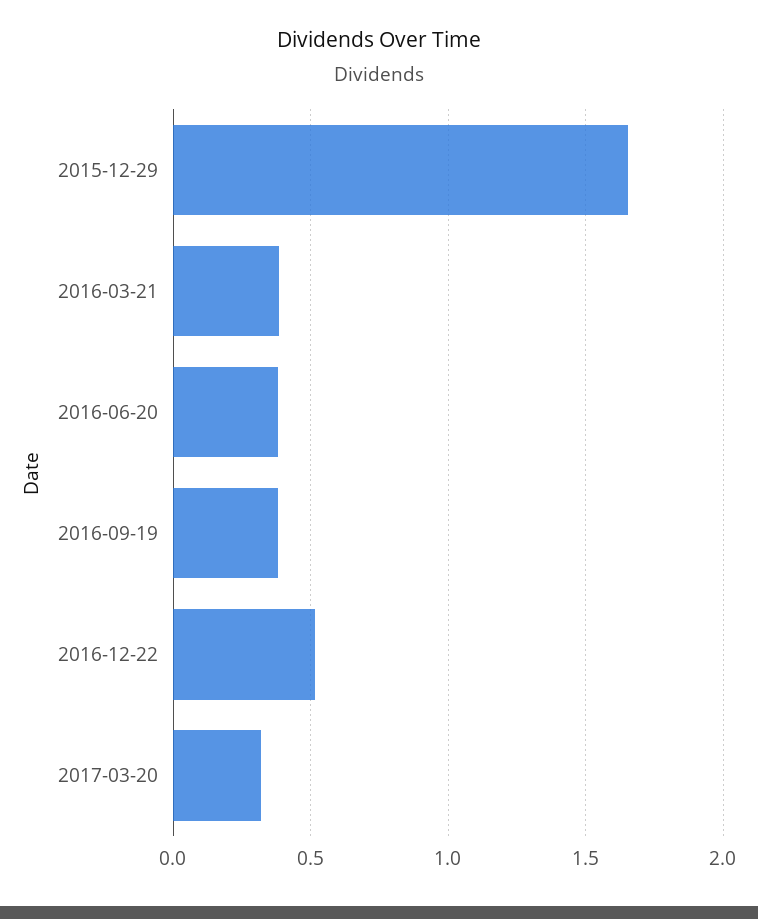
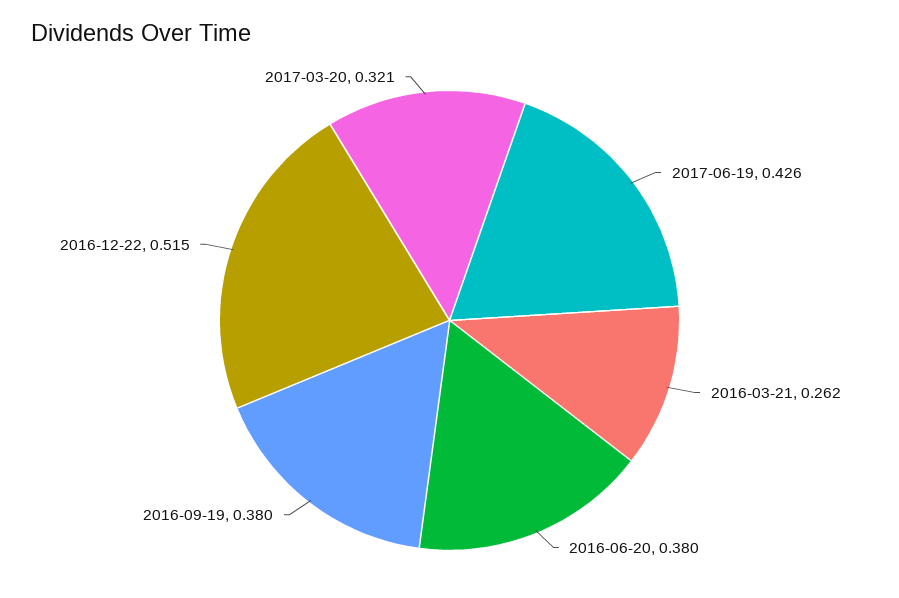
2015-12-29: 1.65 -> none
2016-03-21: 0.4 -> 0.262
2017-06-19: none -> 0.426

